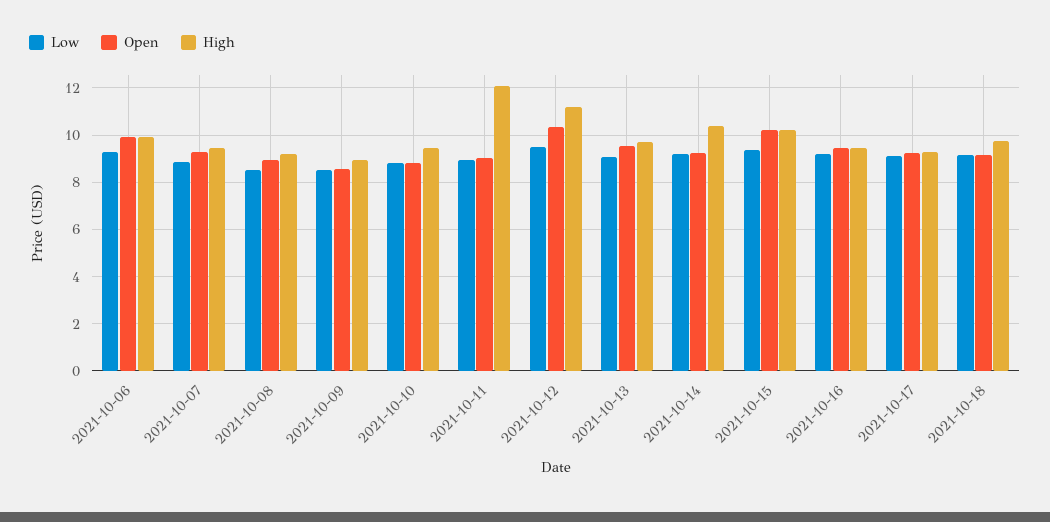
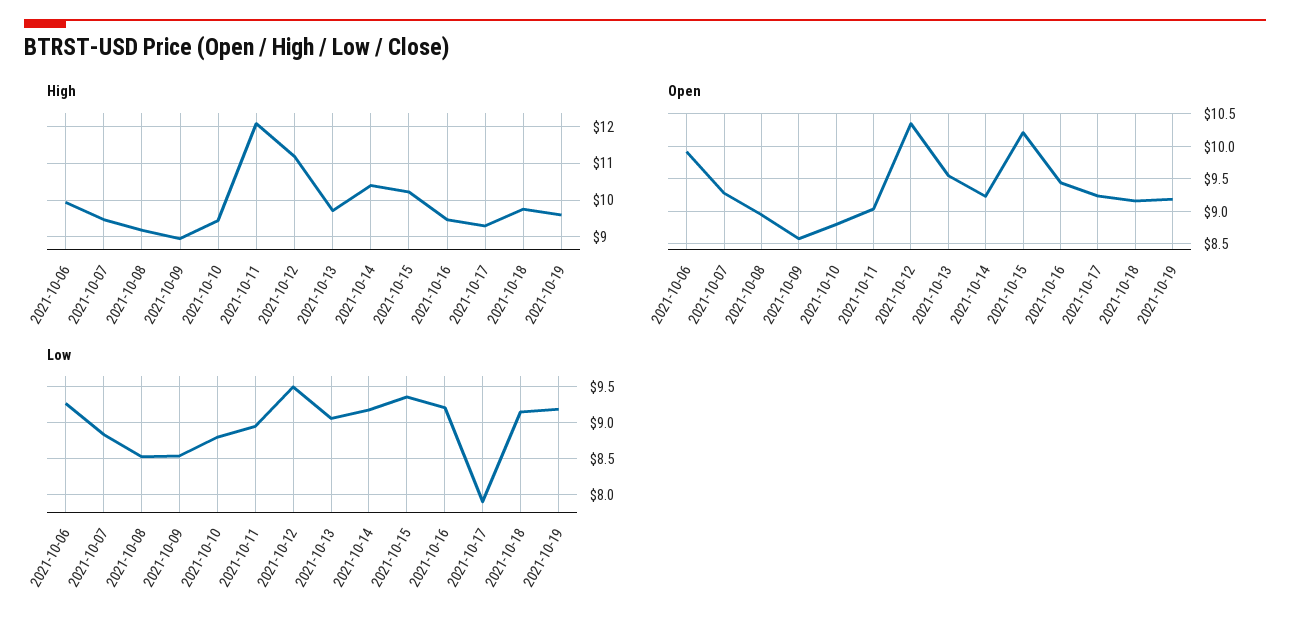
Low, 2021-10-17: 9 -> 7.9
High, 2021-10-19: none -> 9.6
Open, 2021-10-19: none -> 9.2
Low, 2021-10-19: none -> 9.2

